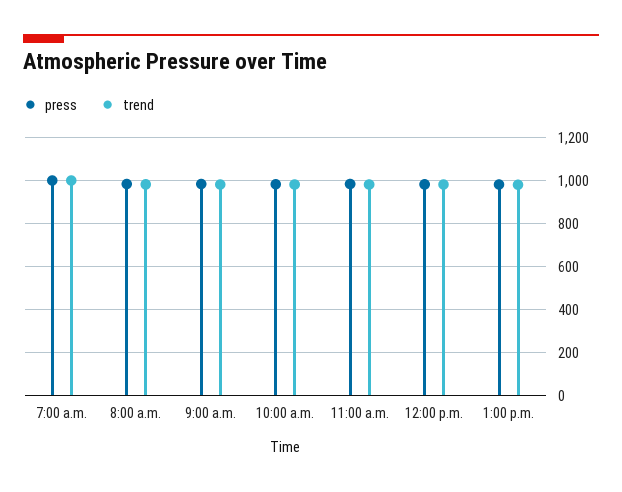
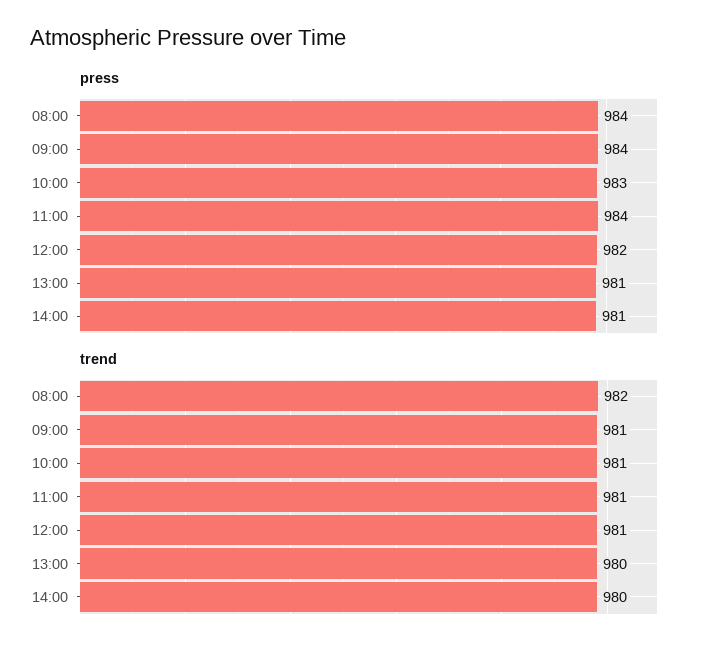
press, 7:00 a.m.: 1000 -> none
trend, 7:00 a.m.: 1000 -> none
press, 14:00: none -> 981
trend, 14:00: none -> 980

